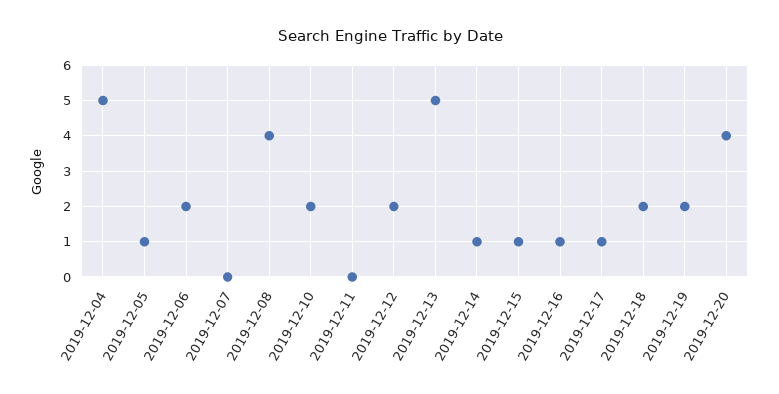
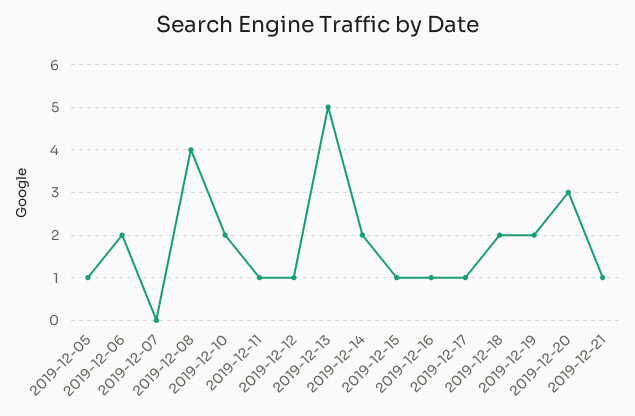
2019-12-04: 5 -> none
2019-12-11: 0 -> 1
2019-12-12: 2 -> 1
2019-12-14: 1 -> 2
2019-12-20: 4 -> 3
2019-12-21: none -> 1

